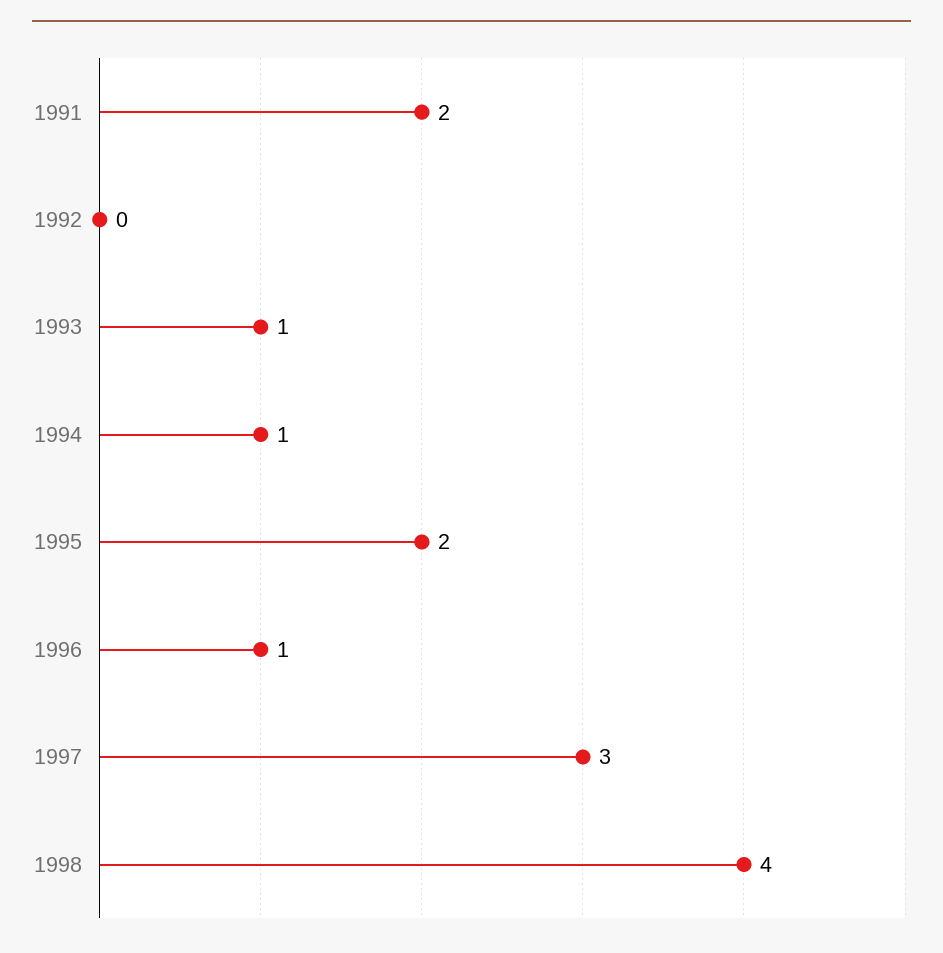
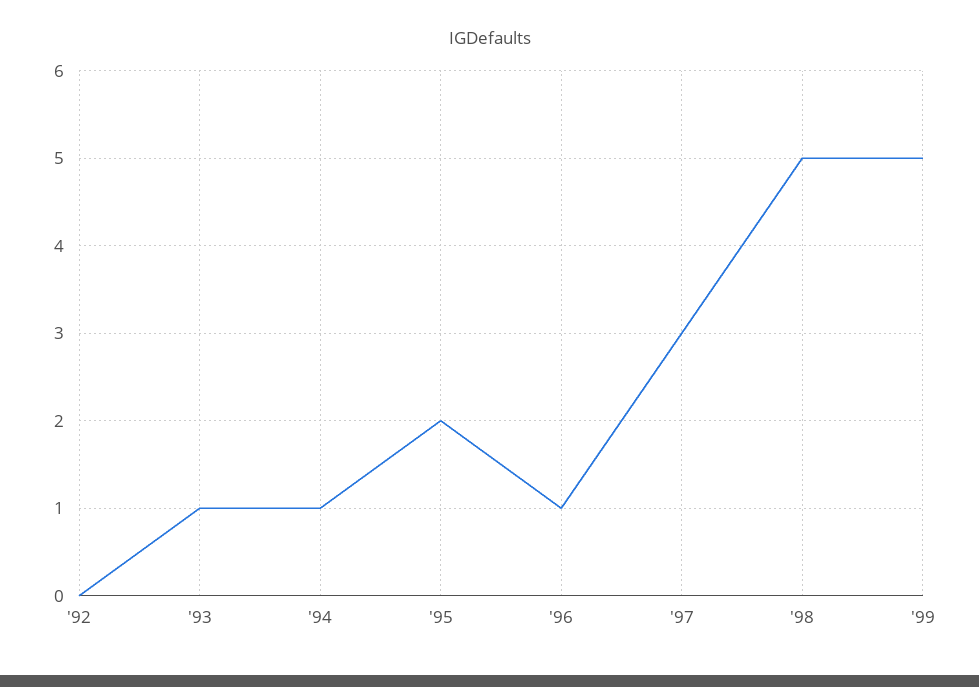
1991: 2 -> none
1998: 4 -> 5
'99: none -> 5

